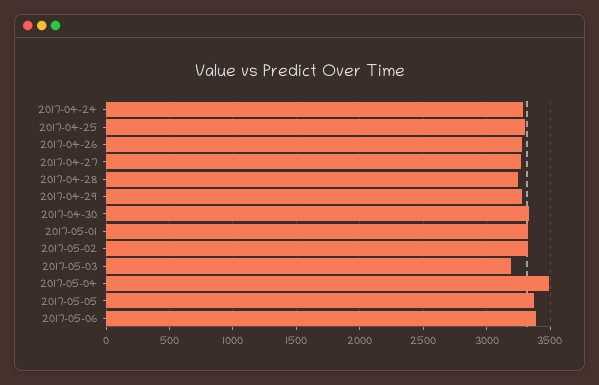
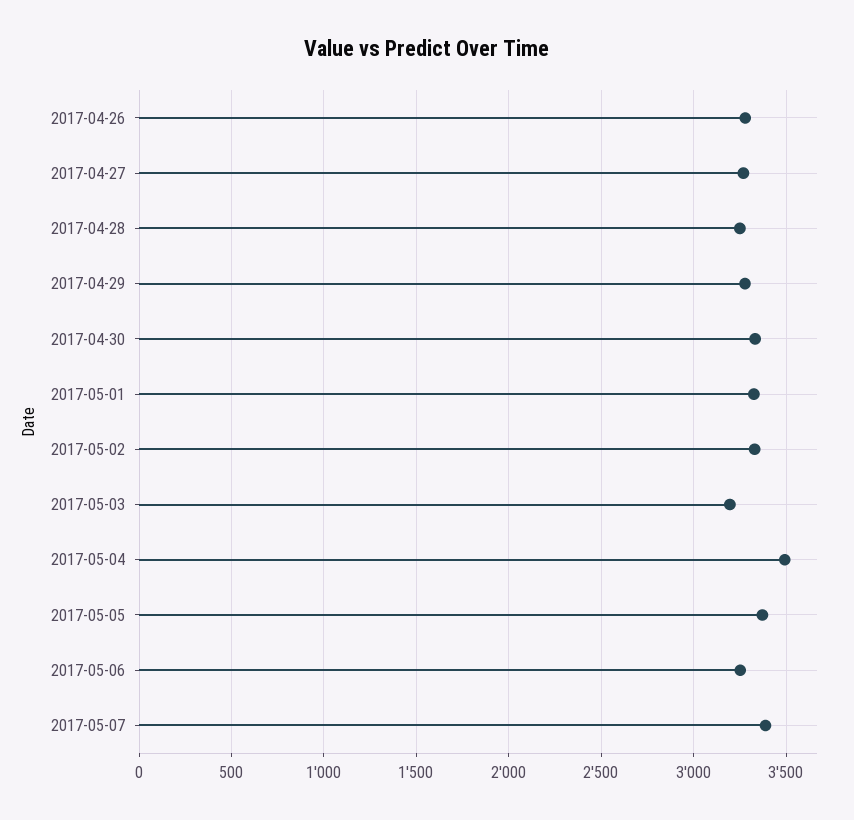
2017-04-24: 3300 -> none
2017-04-25: 3300 -> none
2017-05-06: 3400 -> 3250
2017-05-07: none -> 3400

